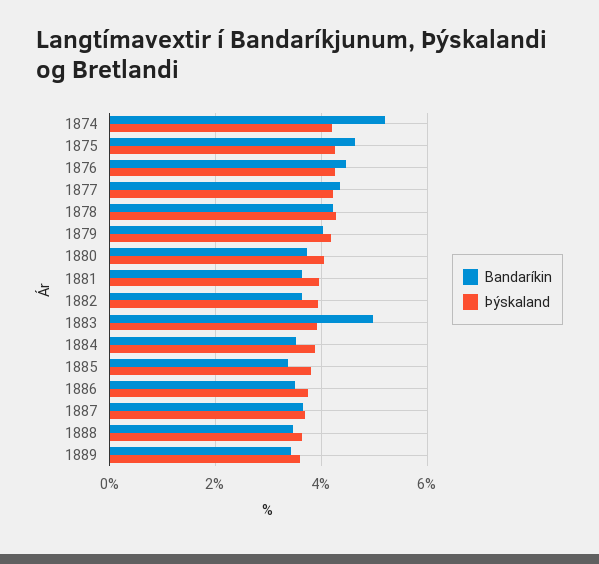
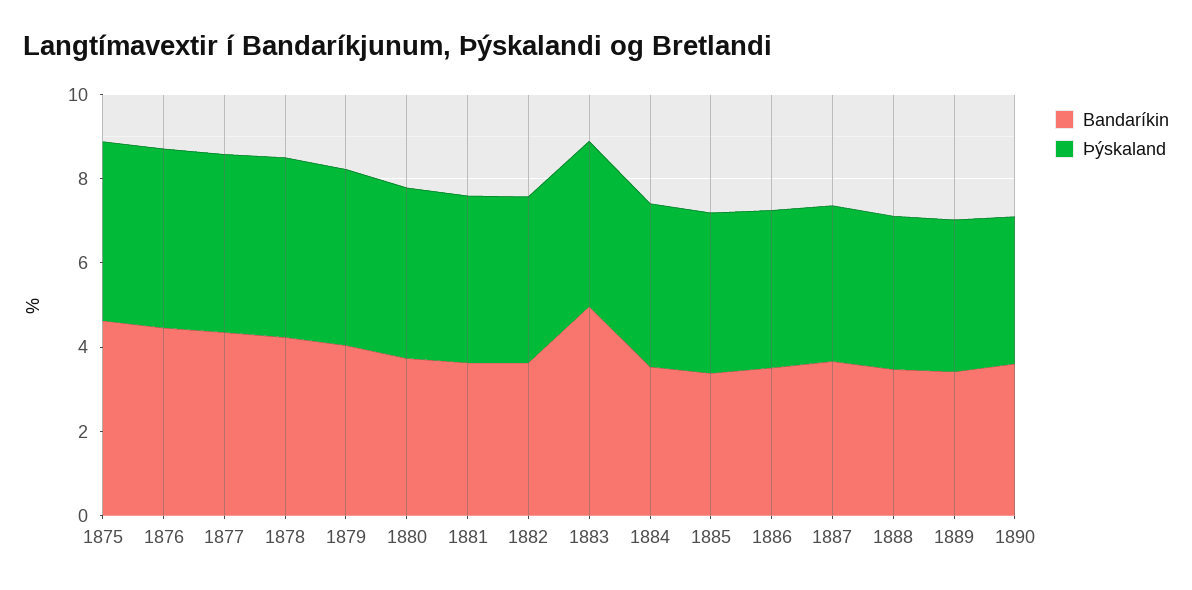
Bandaríkin, 1874: 5.2 -> none
Þýskaland, 1874: 4.2 -> none
Bandaríkin, 1890: none -> 3.5
Þýskaland, 1890: none -> 3.5

